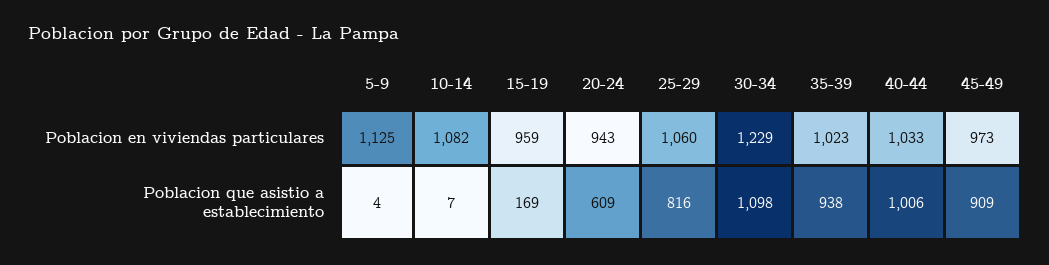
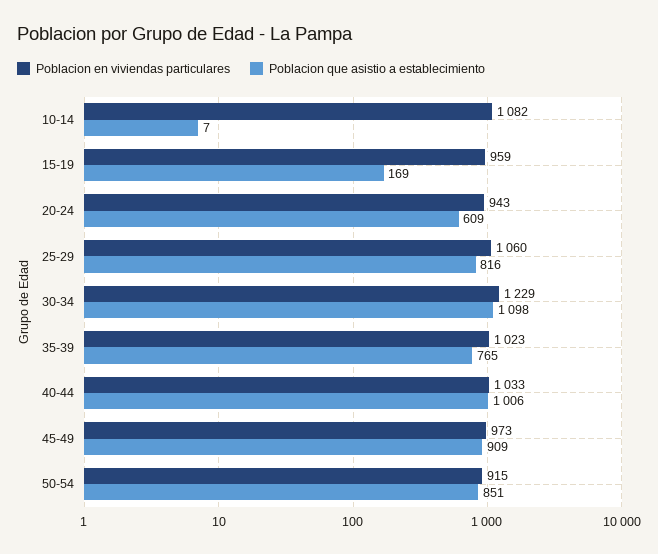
Poblacion en viviendas particulares, 5-9: 1125 -> none
Poblacion que asistio a establecimiento, 5-9: 4 -> none
Poblacion que asistio a establecimiento, 35-39: 938 -> 765
Poblacion en viviendas particulares, 50-54: none -> 915
Poblacion que asistio a establecimiento, 50-54: none -> 851

